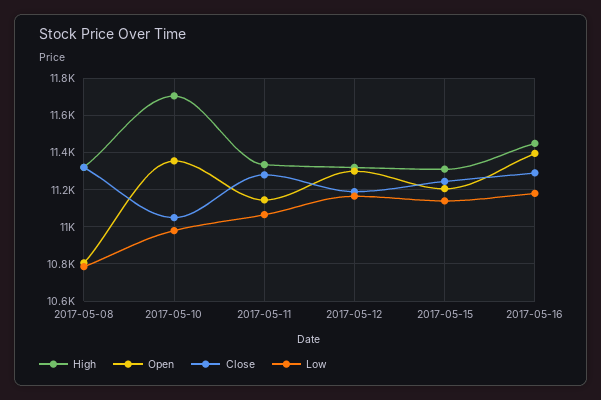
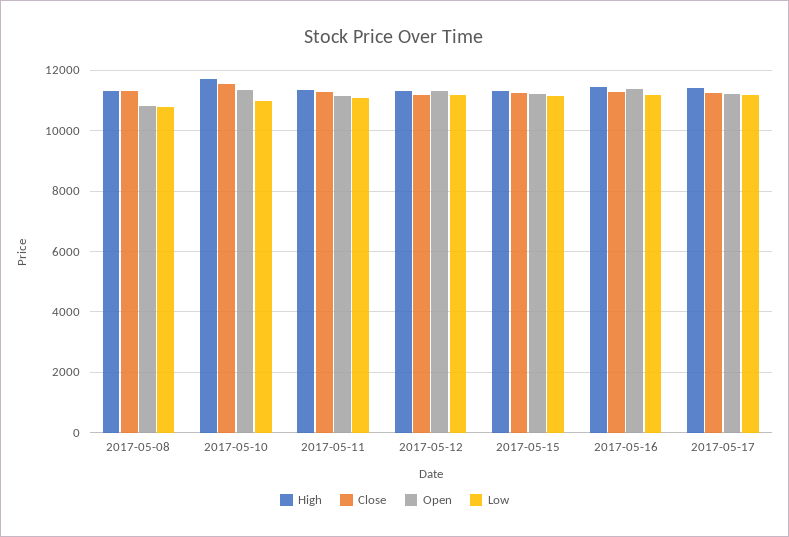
Close, 2017-05-10: 11050 -> 11600
High, 2017-05-17: none -> 11400
Close, 2017-05-17: none -> 11200
Open, 2017-05-17: none -> 11200
Low, 2017-05-17: none -> 11200

